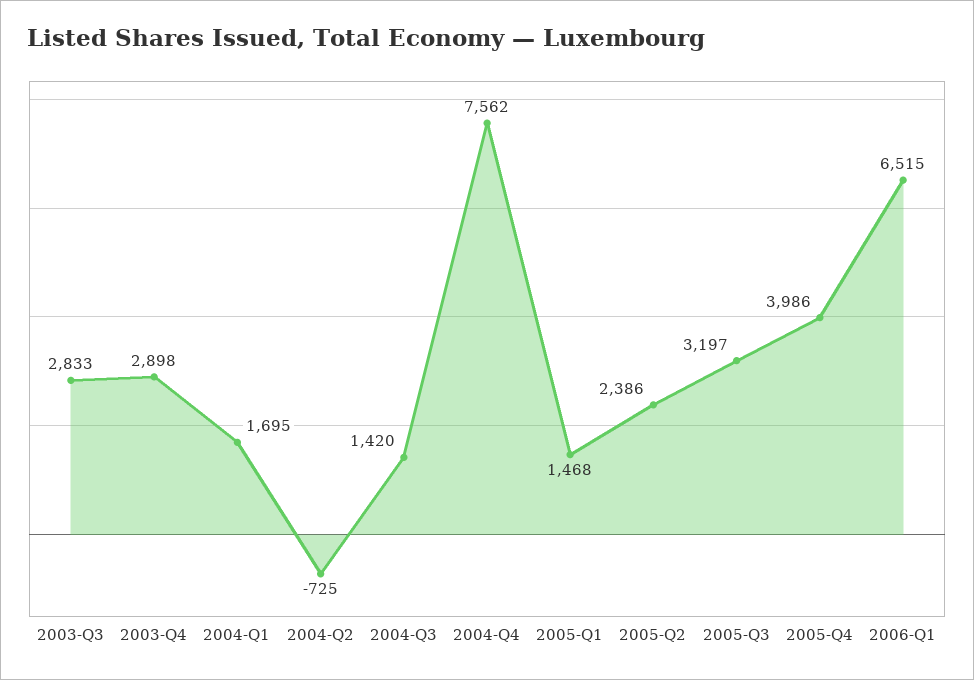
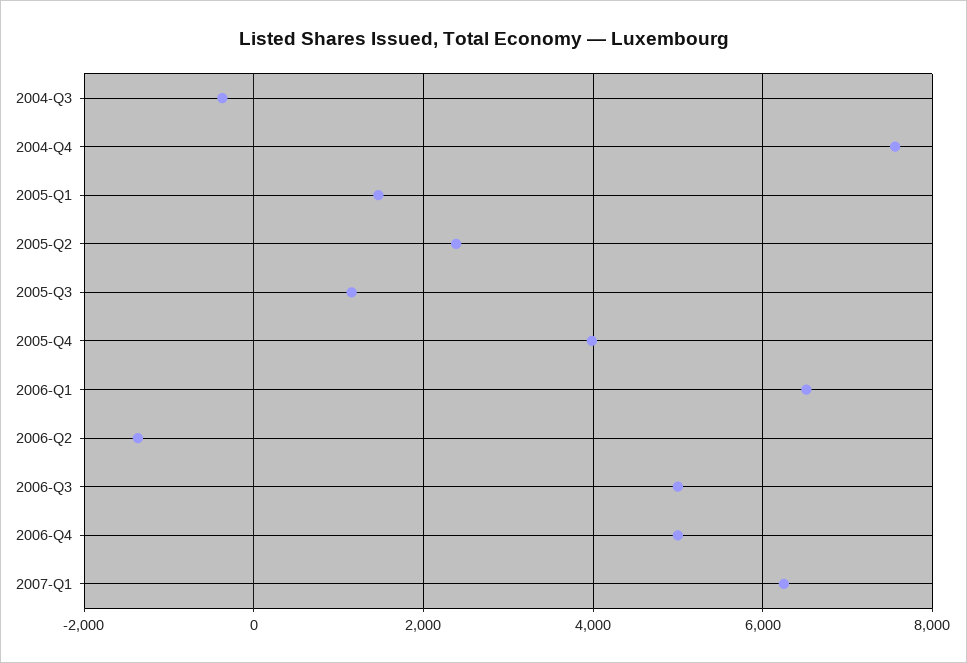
2003-Q3: 2833 -> none
2003-Q4: 2898 -> none
2004-Q1: 1695 -> none
2004-Q2: -725 -> none
2004-Q3: 1420 -> -400
2005-Q3: 3197 -> 1200
2006-Q2: none -> -1400
2006-Q3: none -> 5000
2006-Q4: none -> 5000
2007-Q1: none -> 6200

